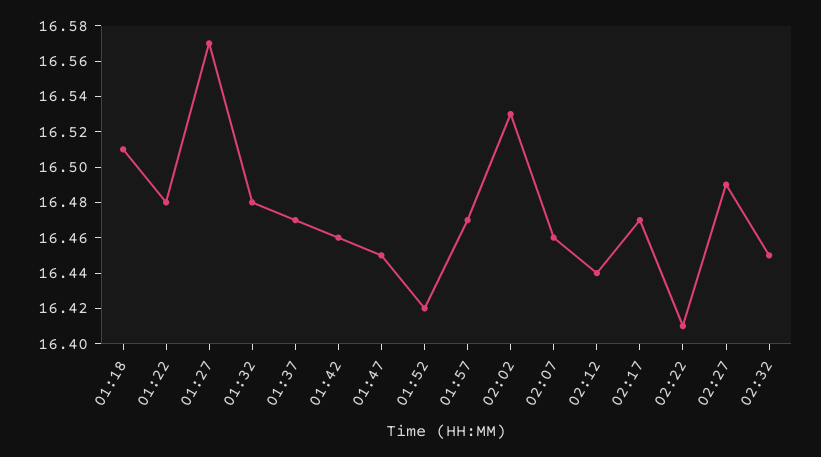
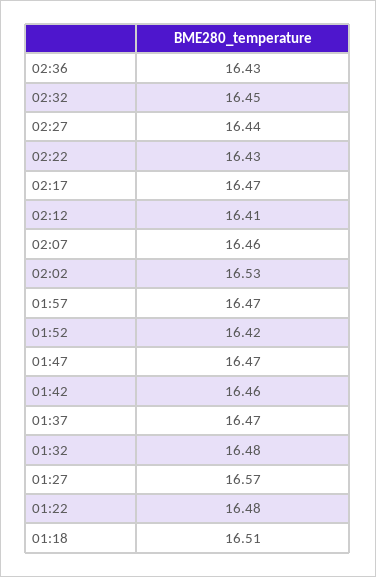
01:47: 16.45 -> 16.47
02:12: 16.44 -> 16.41
02:22: 16.41 -> 16.43
02:27: 16.49 -> 16.44
02:36: none -> 16.43

